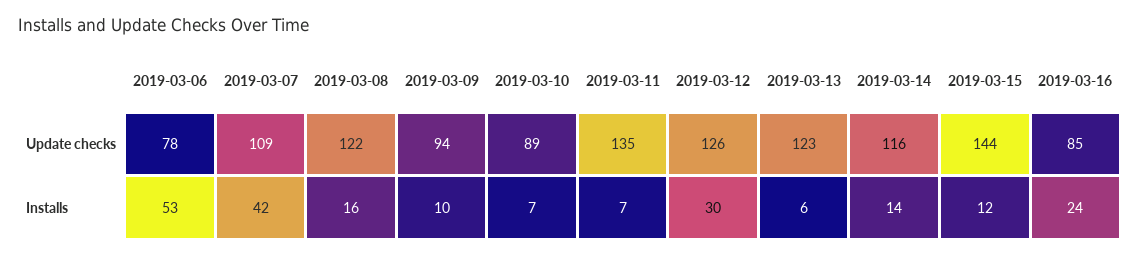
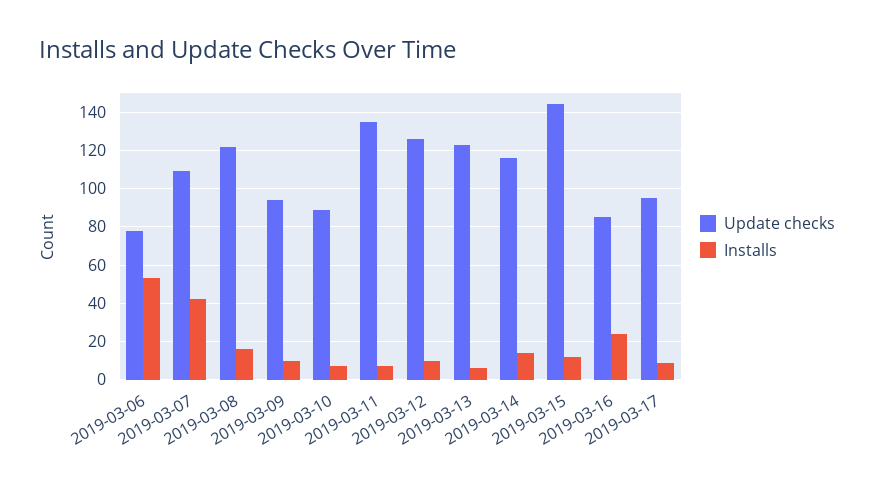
Installs, 2019-03-12: 30 -> 10
Update checks, 2019-03-17: none -> 95
Installs, 2019-03-17: none -> 10

